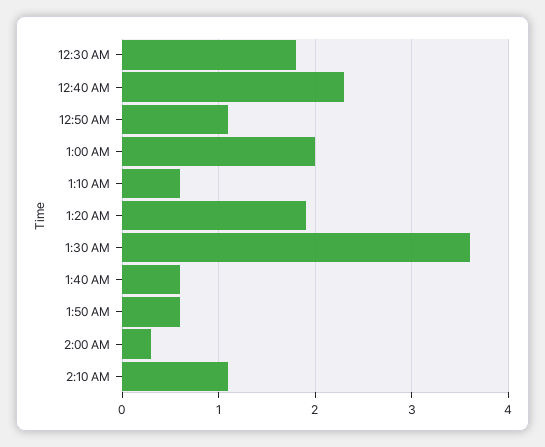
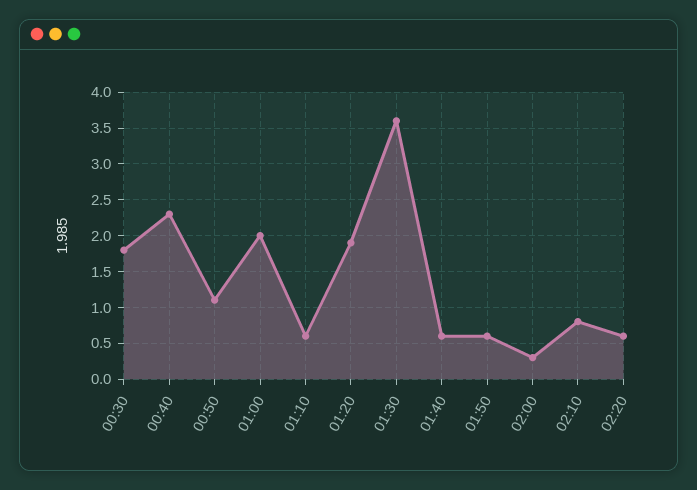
2:10 AM: 1.1 -> 0.8
02:20: none -> 0.6

